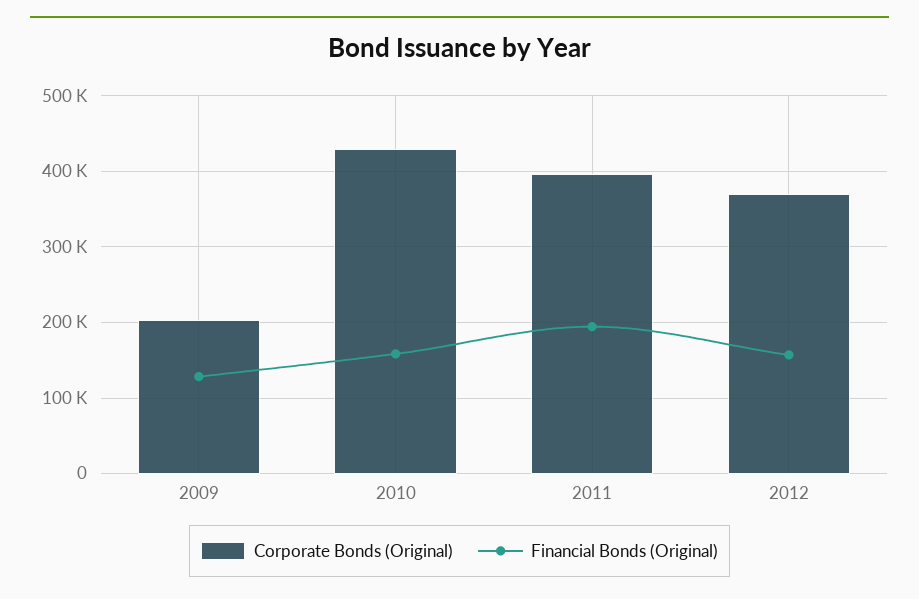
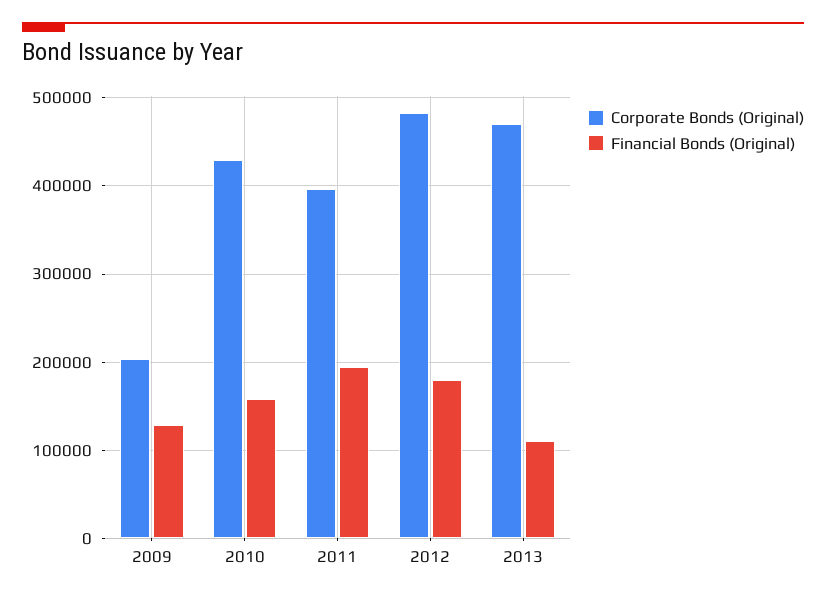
Corporate Bonds (Original), 2012: 370000 -> 480000
Financial Bonds (Original), 2012: 160000 -> 180000
Corporate Bonds (Original), 2013: none -> 470000
Financial Bonds (Original), 2013: none -> 110000

